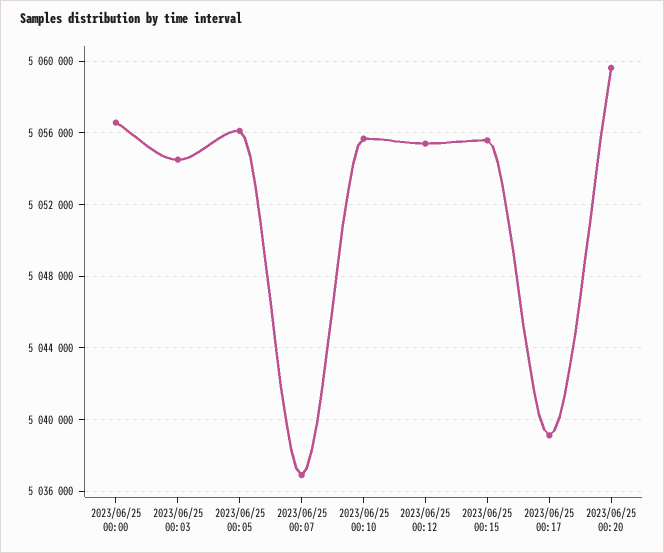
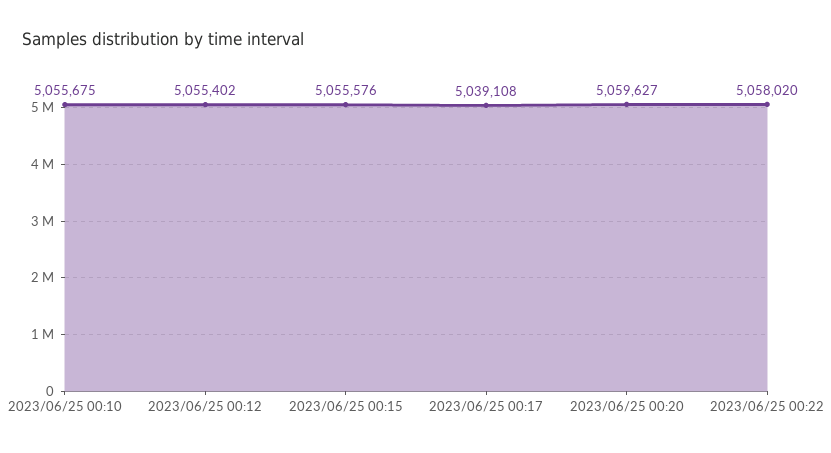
2023/06/25 00:00: 5056500 -> none
2023/06/25 00:03: 5054500 -> none
2023/06/25 00:05: 5056000 -> none
2023/06/25 00:07: 5037000 -> none
2023/06/25 00:22: none -> 5058020

